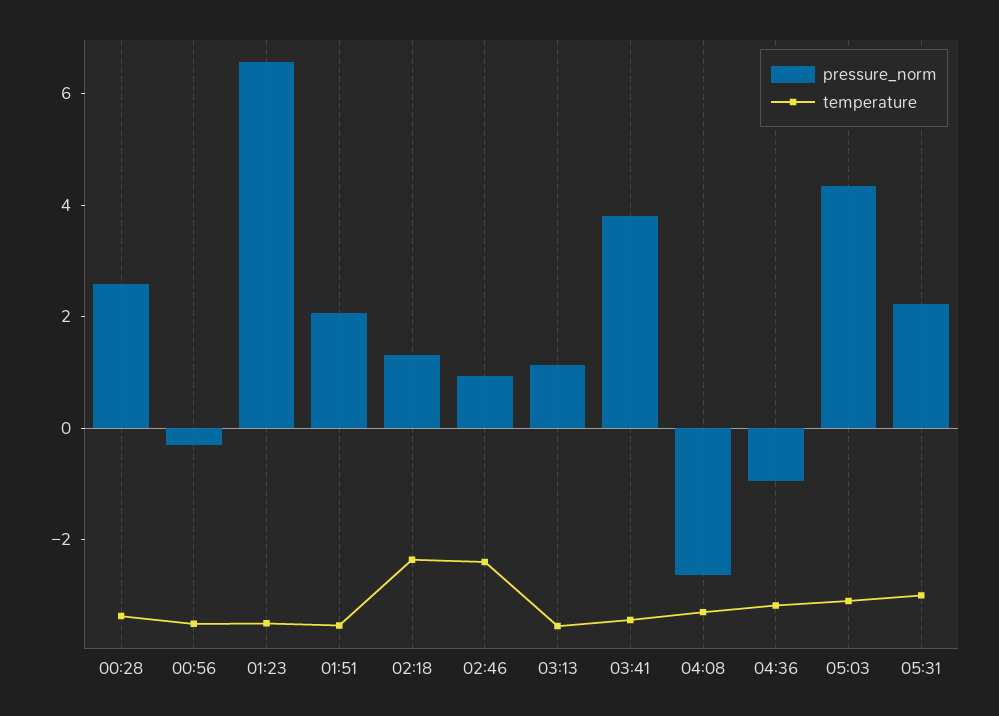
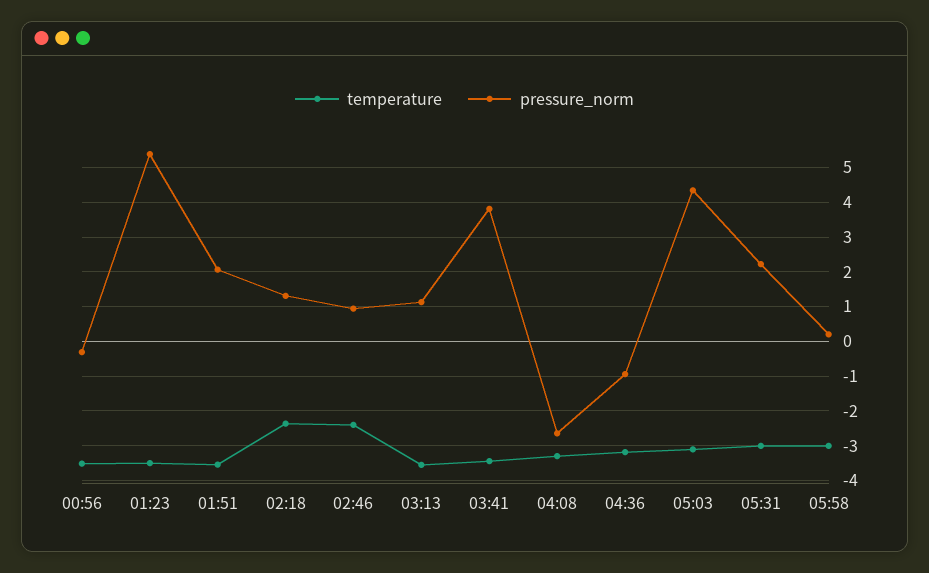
pressure_norm, 00:28: 2.5 -> none
temperature, 00:28: -3.5 -> none
pressure_norm, 01:23: 6.5 -> 5.4
temperature, 05:58: none -> -3
pressure_norm, 05:58: none -> 0.2

